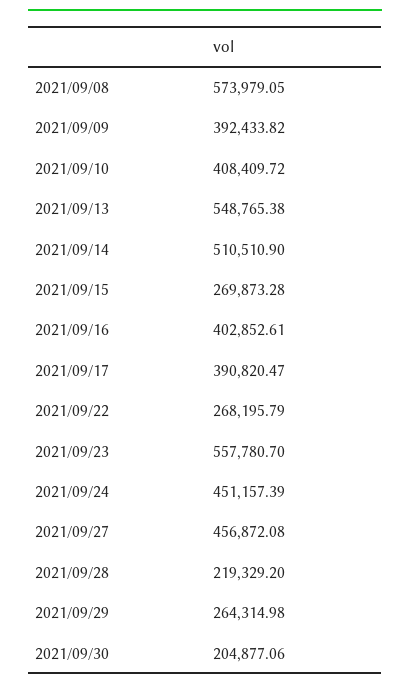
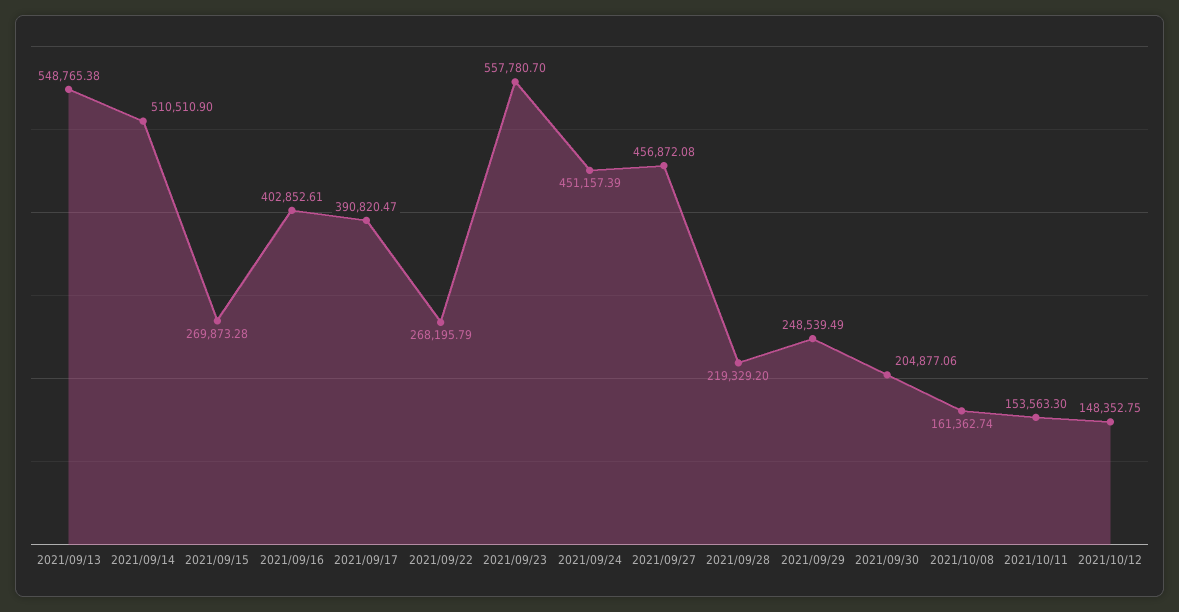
2021/09/08: 573979.05 -> none
2021/09/09: 392433.82 -> none
2021/09/10: 408409.72 -> none
2021/09/29: 264314.98 -> 248539.49
2021/10/08: none -> 161362.74
2021/10/11: none -> 153563.3
2021/10/12: none -> 148352.75

